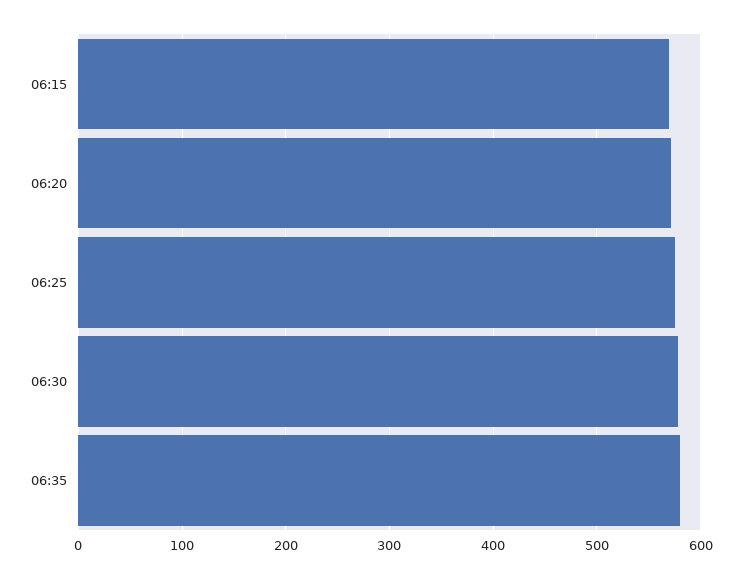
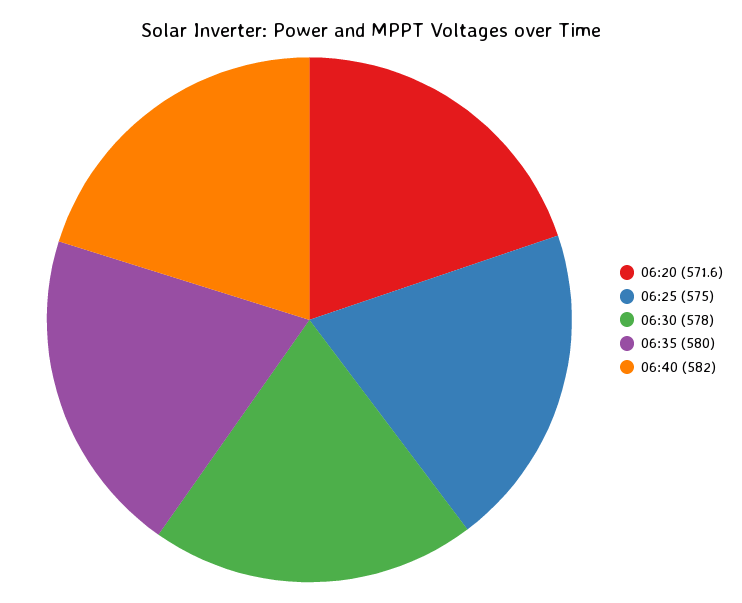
06:15: 570 -> none
06:40: none -> 582

